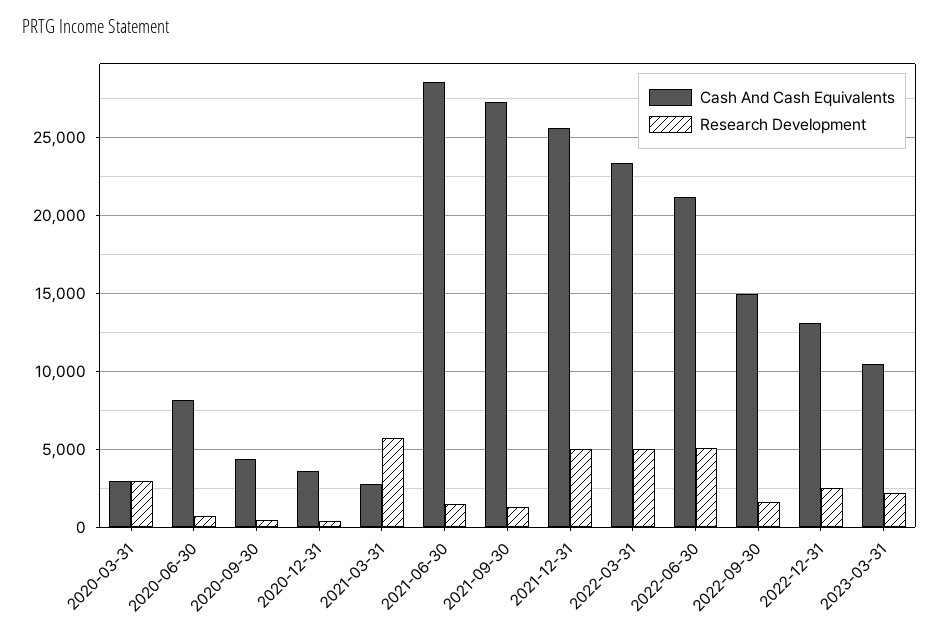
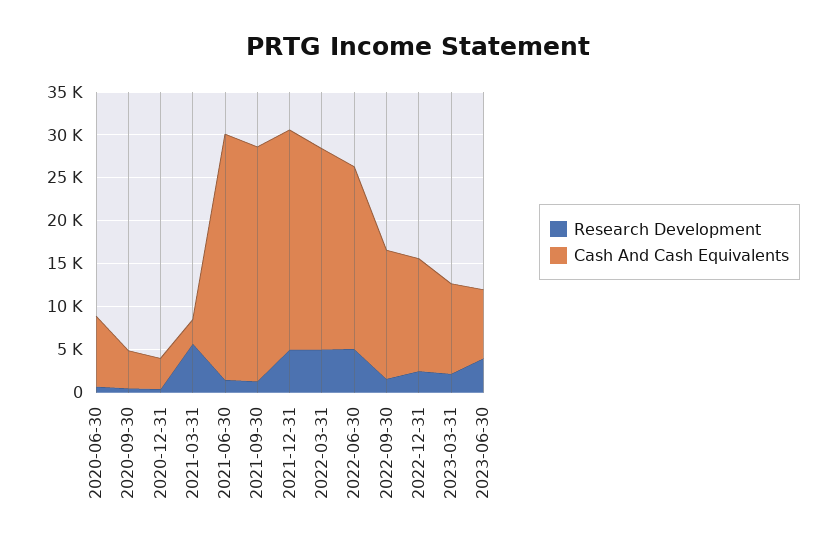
Cash And Cash Equivalents, 2020-03-31: 3000 -> none
Research Development, 2020-03-31: 3000 -> none
Research Development, 2023-06-30: none -> 4000
Cash And Cash Equivalents, 2023-06-30: none -> 8000

